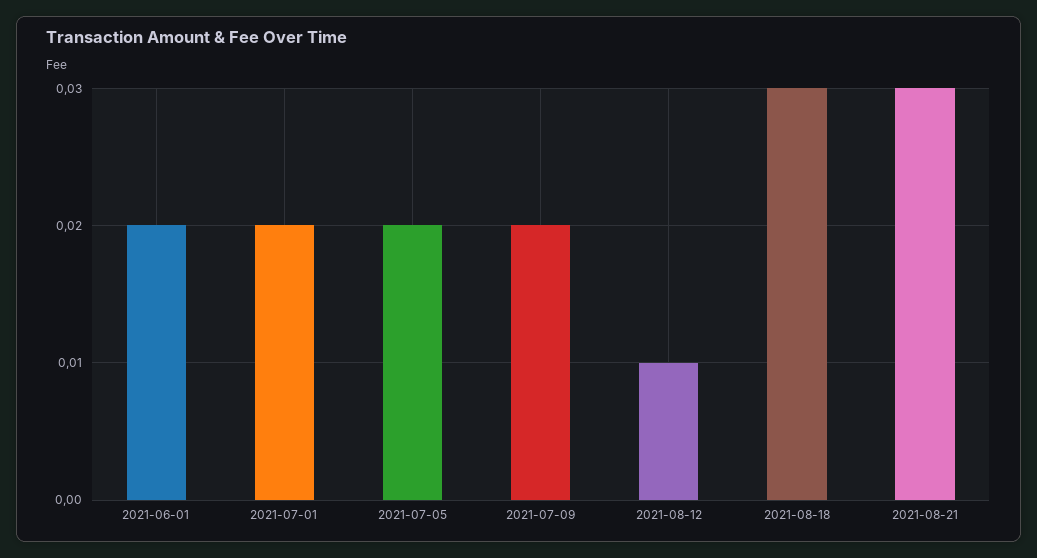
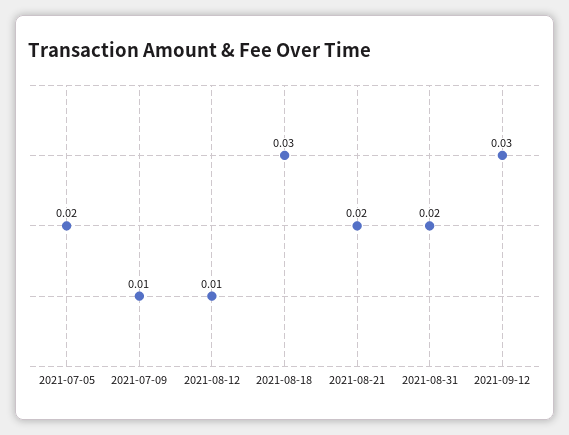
2021-06-01: 0.02 -> none
2021-07-01: 0.02 -> none
2021-07-09: 0.02 -> 0.01
2021-08-21: 0.03 -> 0.02
2021-08-31: none -> 0.02
2021-09-12: none -> 0.03

